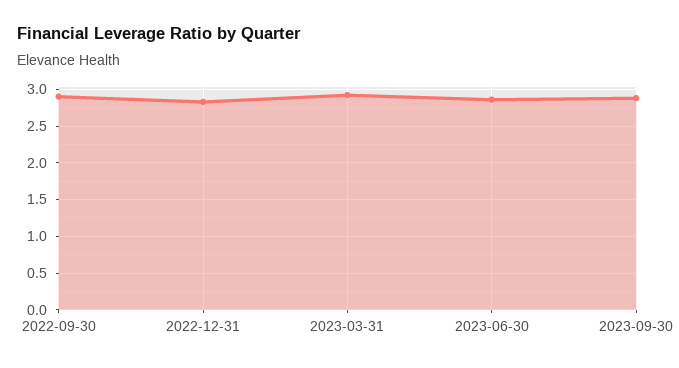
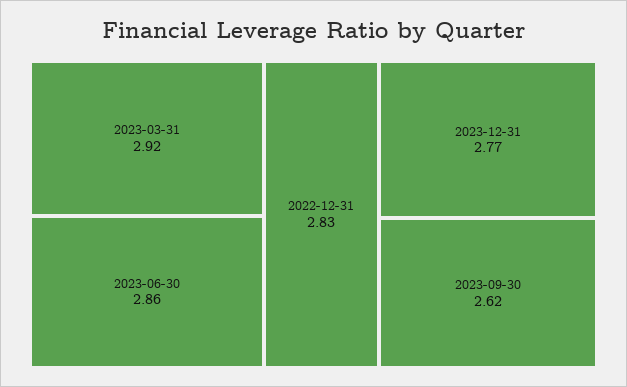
2022-09-30: 2.9 -> none
2023-09-30: 2.9 -> 2.62
2023-12-31: none -> 2.77

